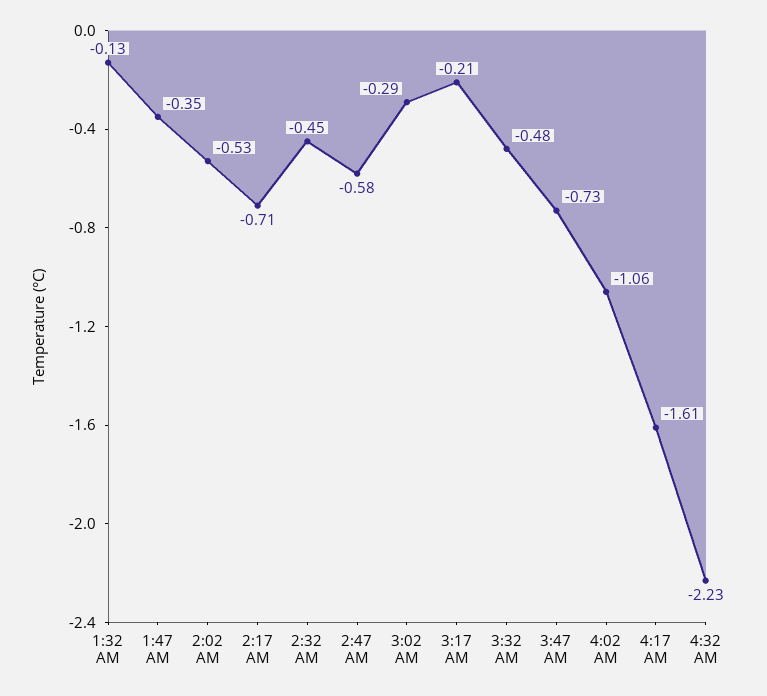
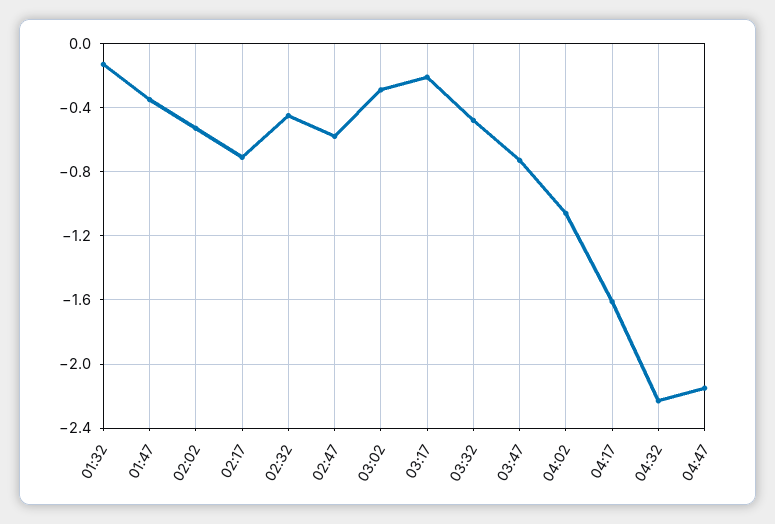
04:47: none -> -2.15

